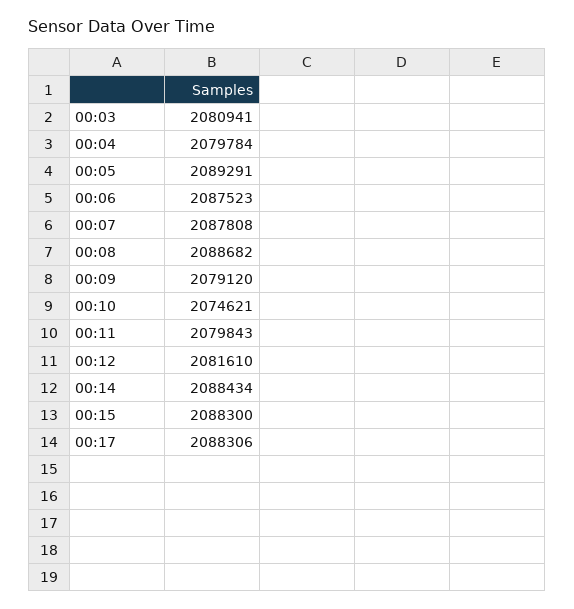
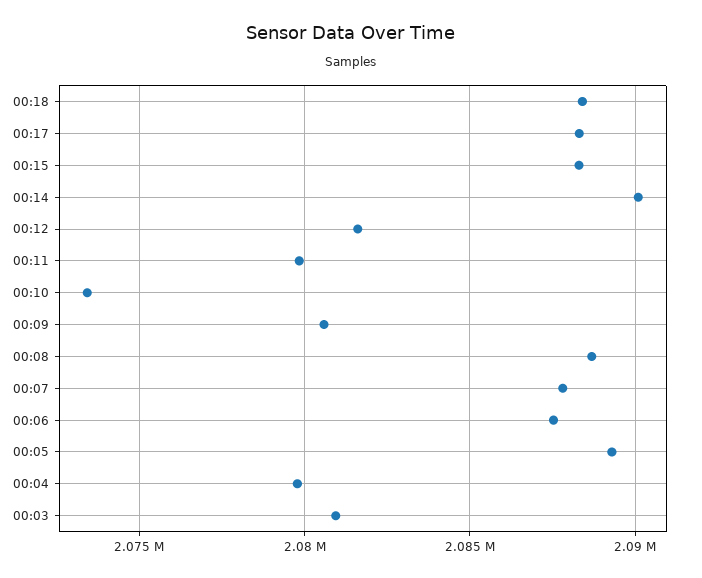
00:09: 2079120 -> 2080500
00:10: 2074621 -> 2073500
00:14: 2088434 -> 2090000
00:18: none -> 2088500

